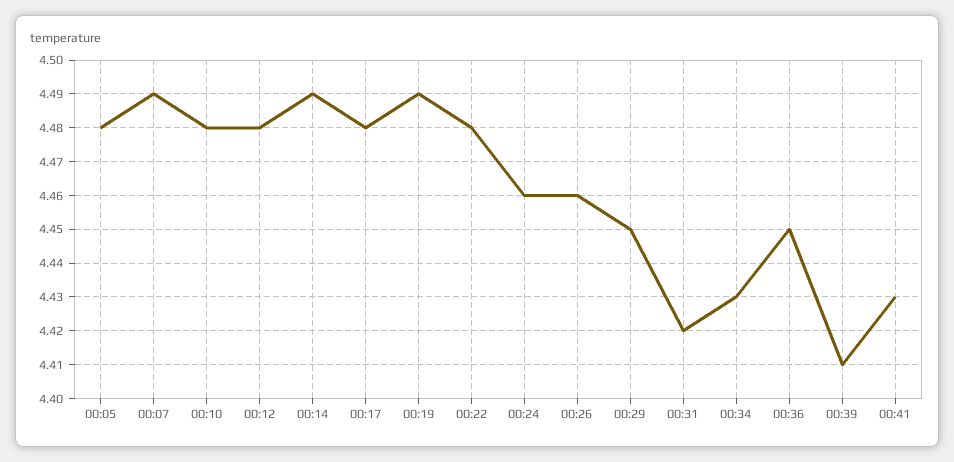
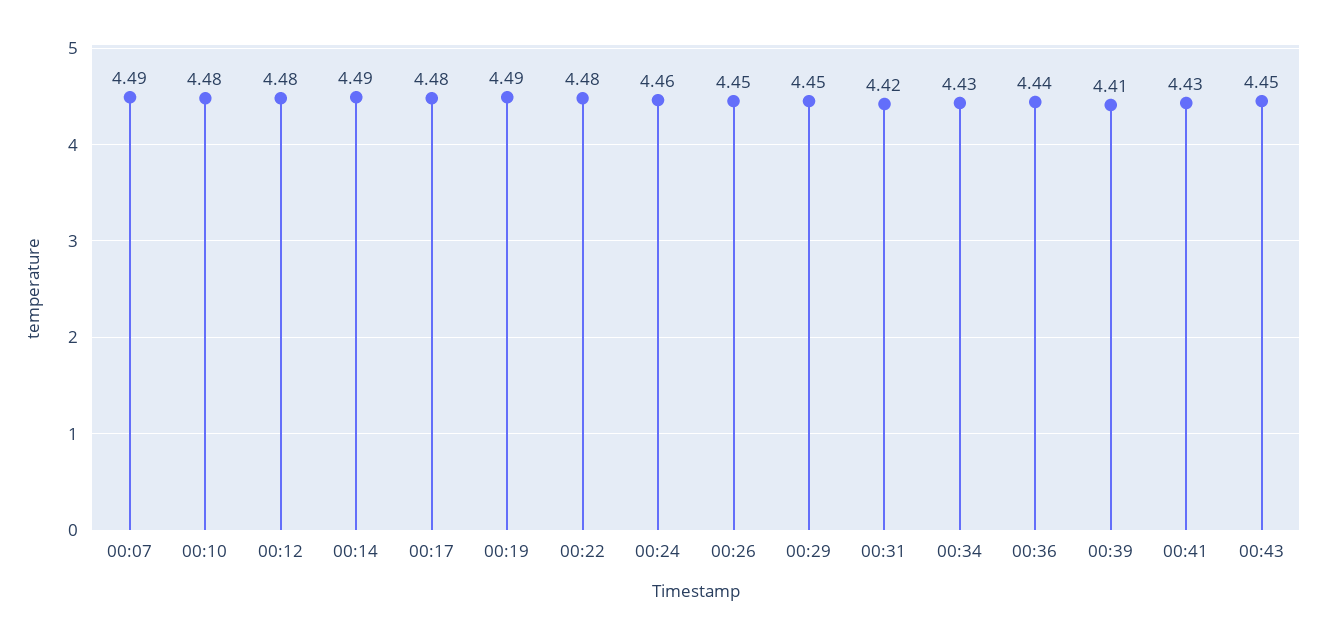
00:05: 4.48 -> none
00:26: 4.46 -> 4.45
00:36: 4.45 -> 4.44
00:43: none -> 4.45

